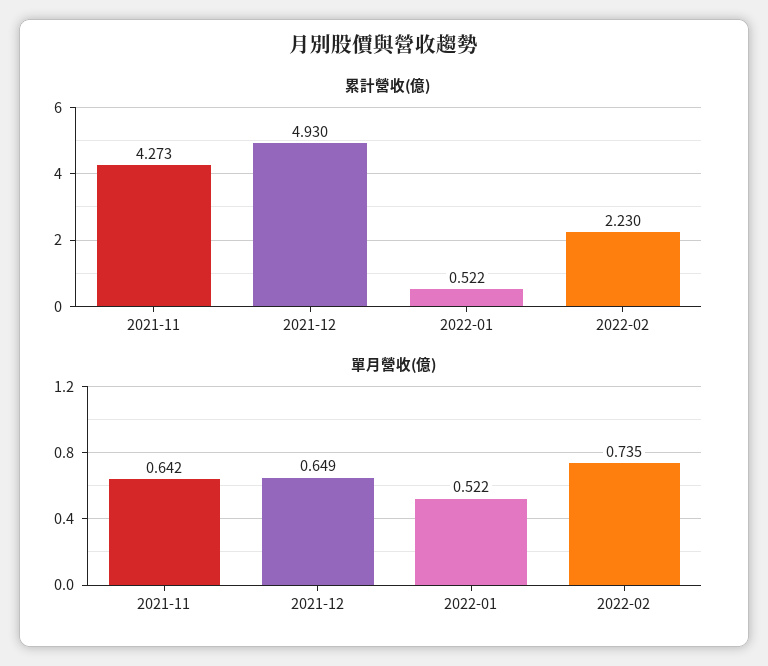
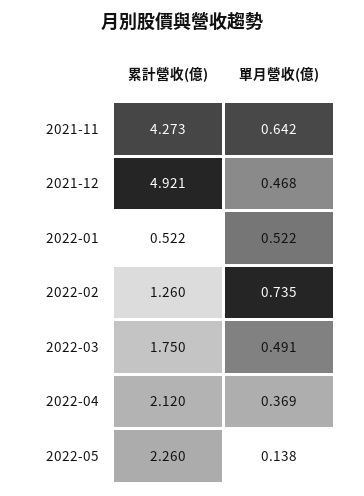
累計營收(億), 2021-12: 4.93 -> 4.921
累計營收(億), 2022-02: 2.23 -> 1.26
單月營收(億), 2021-12: 0.649 -> 0.468
累計營收(億), 2022-03: none -> 1.75
單月營收(億), 2022-03: none -> 0.491
累計營收(億), 2022-04: none -> 2.12
單月營收(億), 2022-04: none -> 0.369
累計營收(億), 2022-05: none -> 2.26
單月營收(億), 2022-05: none -> 0.138

